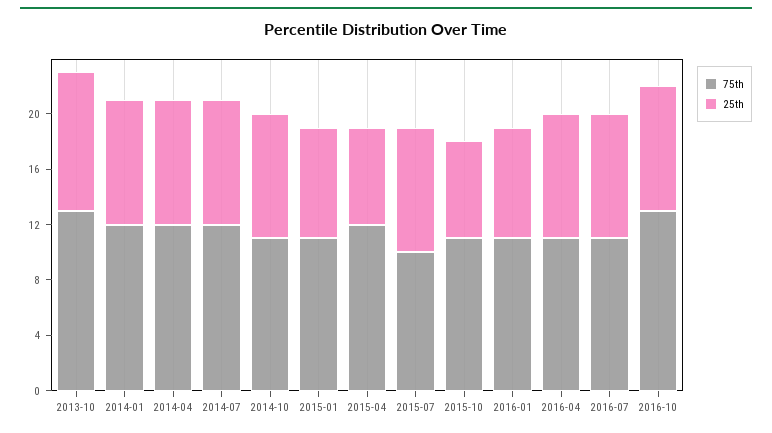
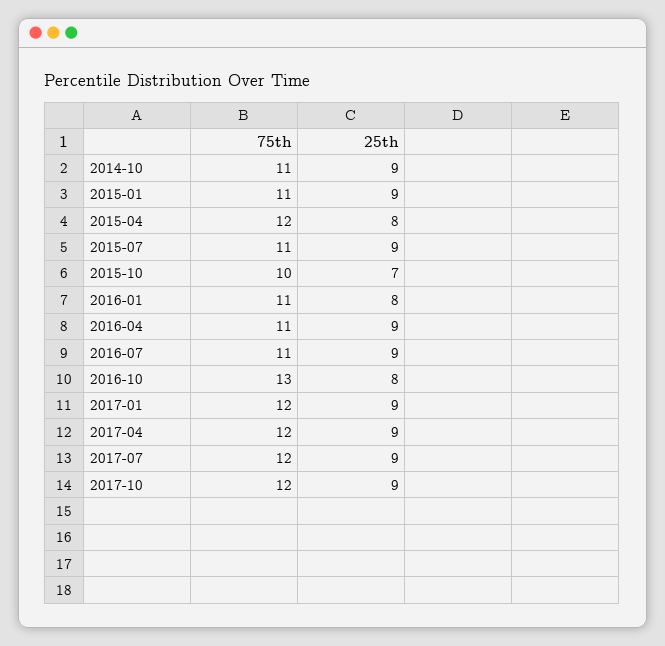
75th, 2013-10: 13 -> none
25th, 2013-10: 10 -> none
75th, 2014-01: 12 -> none
25th, 2014-01: 9 -> none
75th, 2014-04: 12 -> none
25th, 2014-04: 9 -> none
75th, 2014-07: 12 -> none
25th, 2014-07: 9 -> none
25th, 2015-01: 8 -> 9
25th, 2015-04: 7 -> 8
75th, 2015-07: 10 -> 11
75th, 2015-10: 11 -> 10
25th, 2016-10: 9 -> 8
75th, 2017-01: none -> 12
25th, 2017-01: none -> 9
75th, 2017-04: none -> 12
25th, 2017-04: none -> 9
75th, 2017-07: none -> 12
25th, 2017-07: none -> 9
75th, 2017-10: none -> 12
25th, 2017-10: none -> 9

